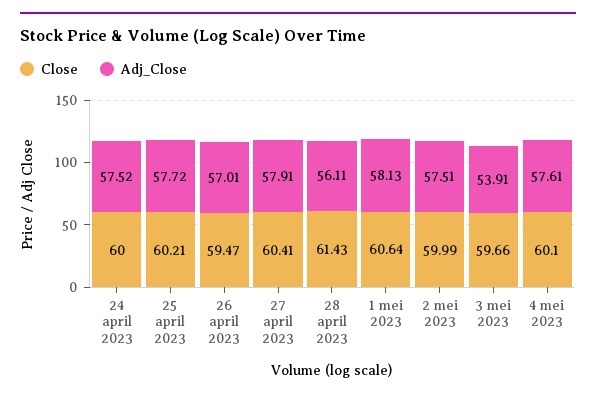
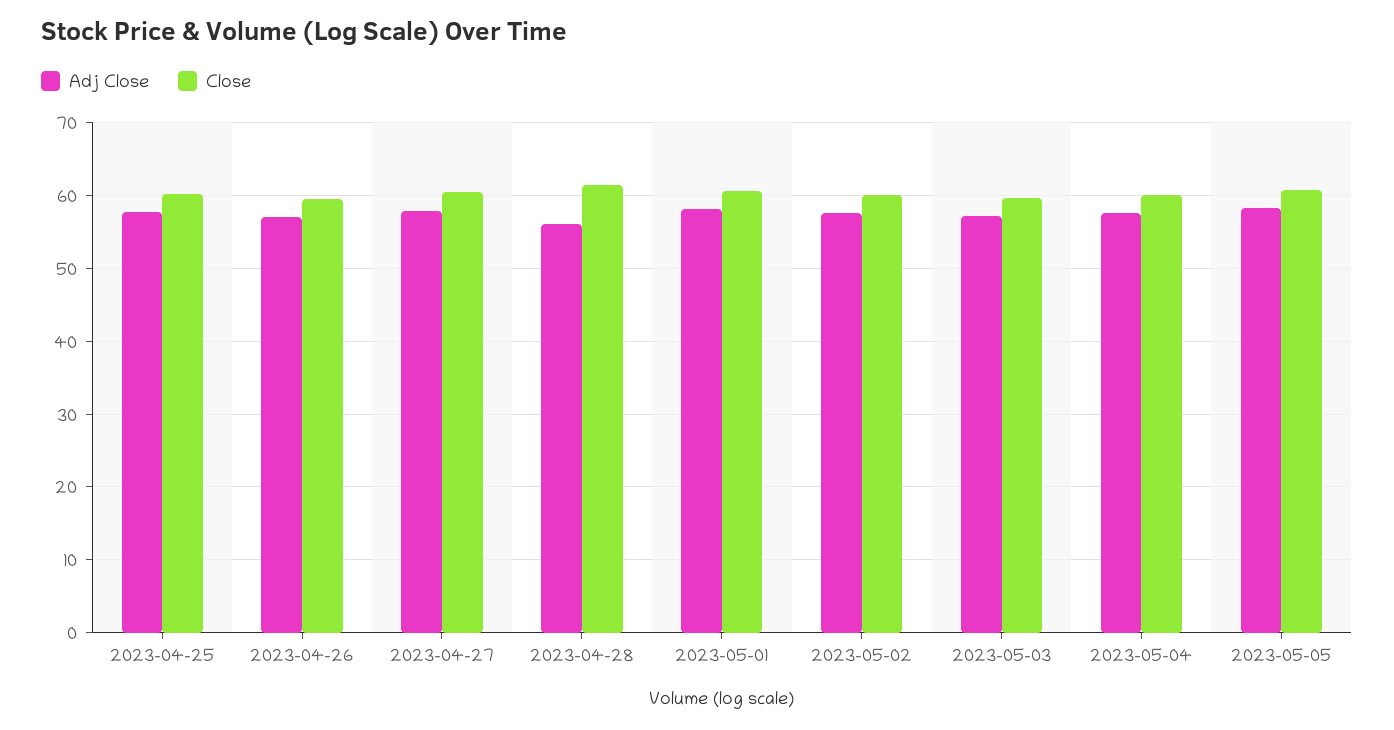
Close, 24 april 2023: 60 -> none
Adj_Close, 24 april 2023: 57.52 -> none
Adj_Close, 3 mei 2023: 53.91 -> 57
Adj_Close, 2023-05-05: none -> 58
Close, 2023-05-05: none -> 61

